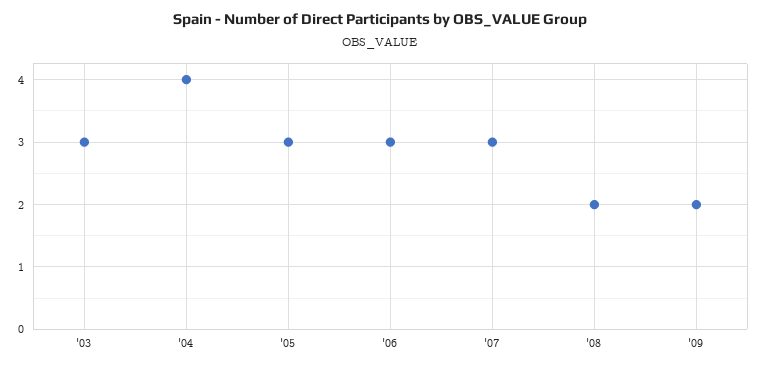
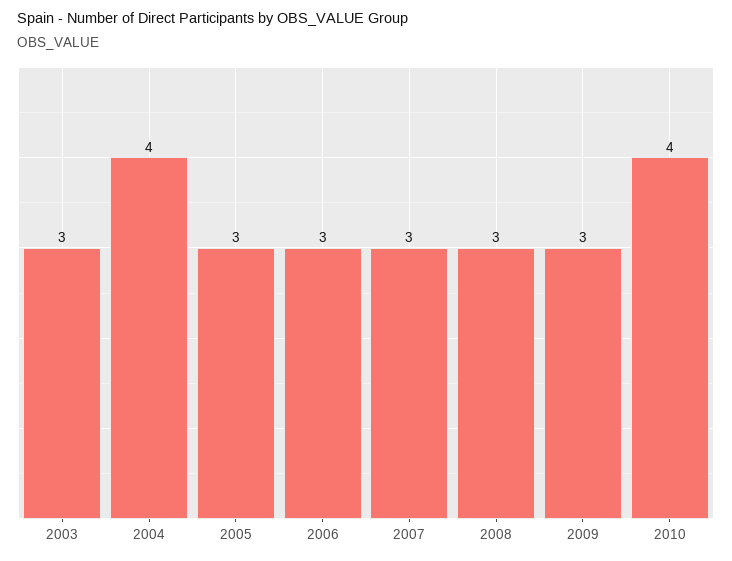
'08: 2 -> 3
'09: 2 -> 3
2010: none -> 4

